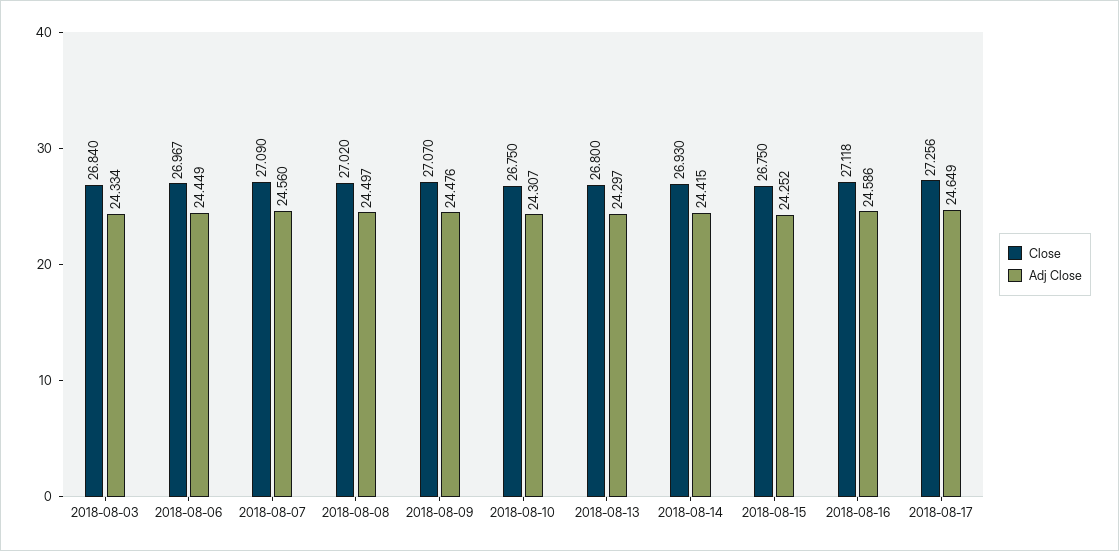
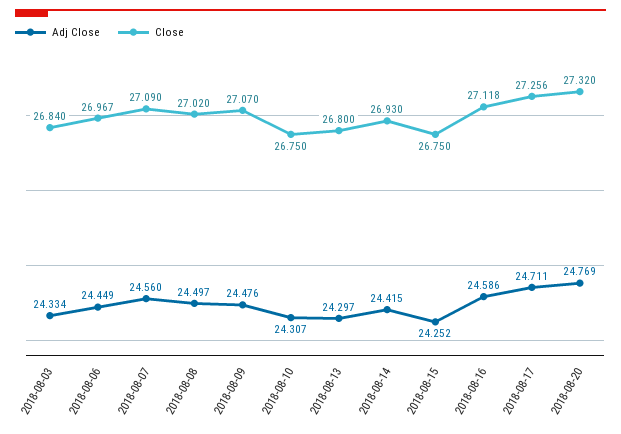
Adj Close, 2018-08-17: 24.649 -> 24.711
Adj Close, 2018-08-20: none -> 24.769
Close, 2018-08-20: none -> 27.32

